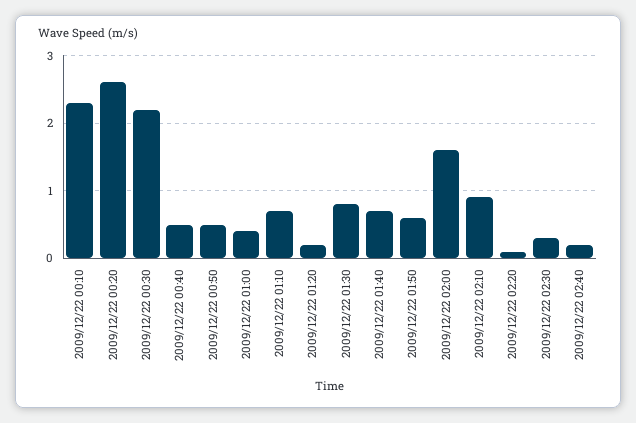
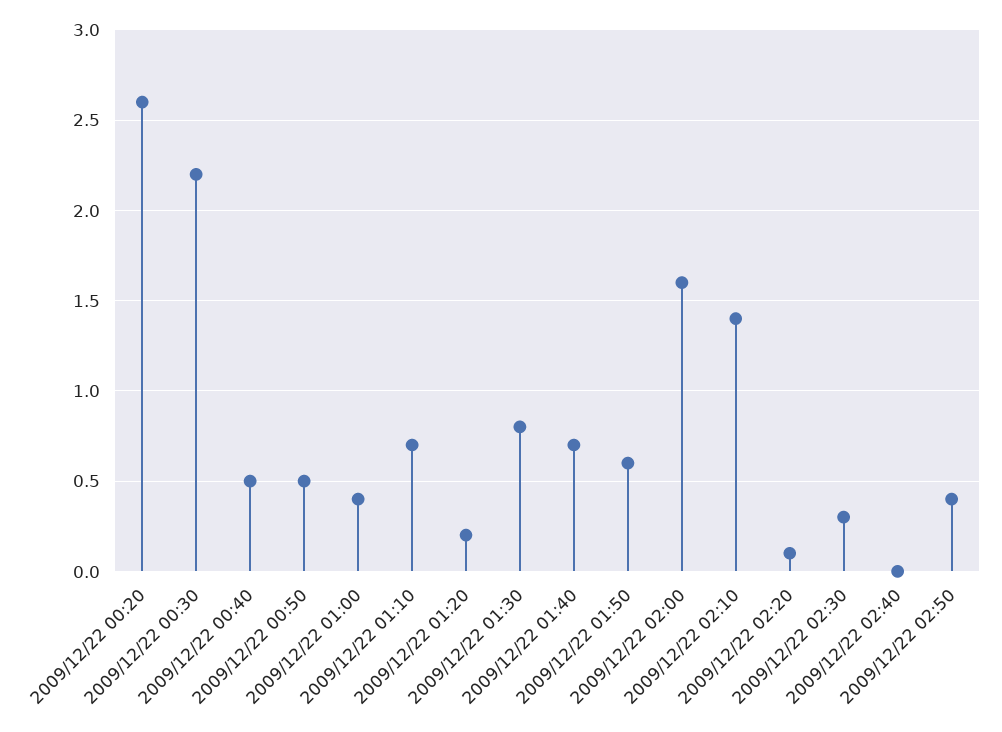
2009/12/22 00:10: 2.3 -> none
2009/12/22 02:10: 0.9 -> 1.4
2009/12/22 02:40: 0.2 -> 0
2009/12/22 02:50: none -> 0.4

